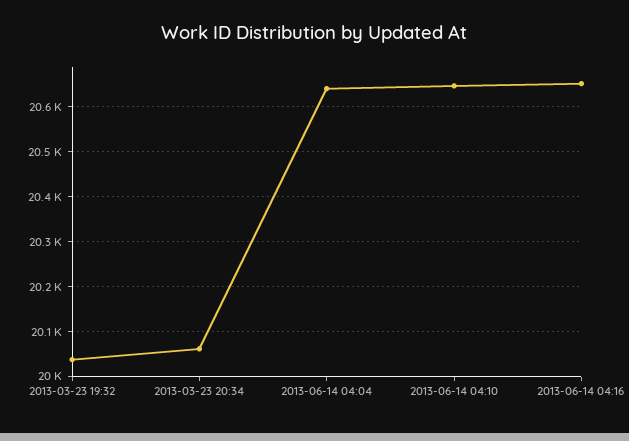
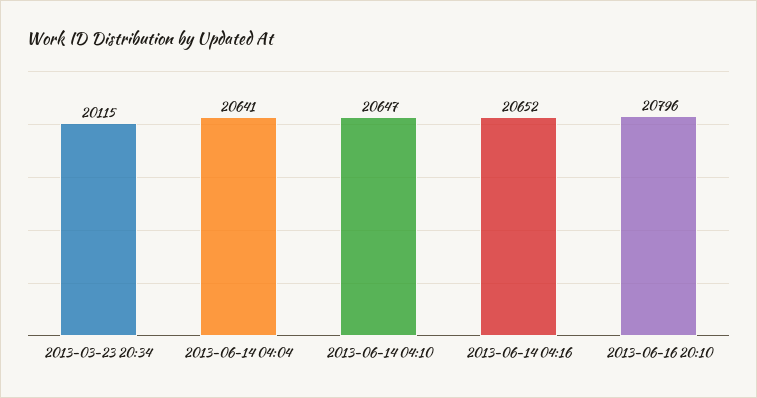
2013-03-23 19:32: 20040 -> none
2013-03-23 20:34: 20060 -> 20115
2013-06-16 20:10: none -> 20796

